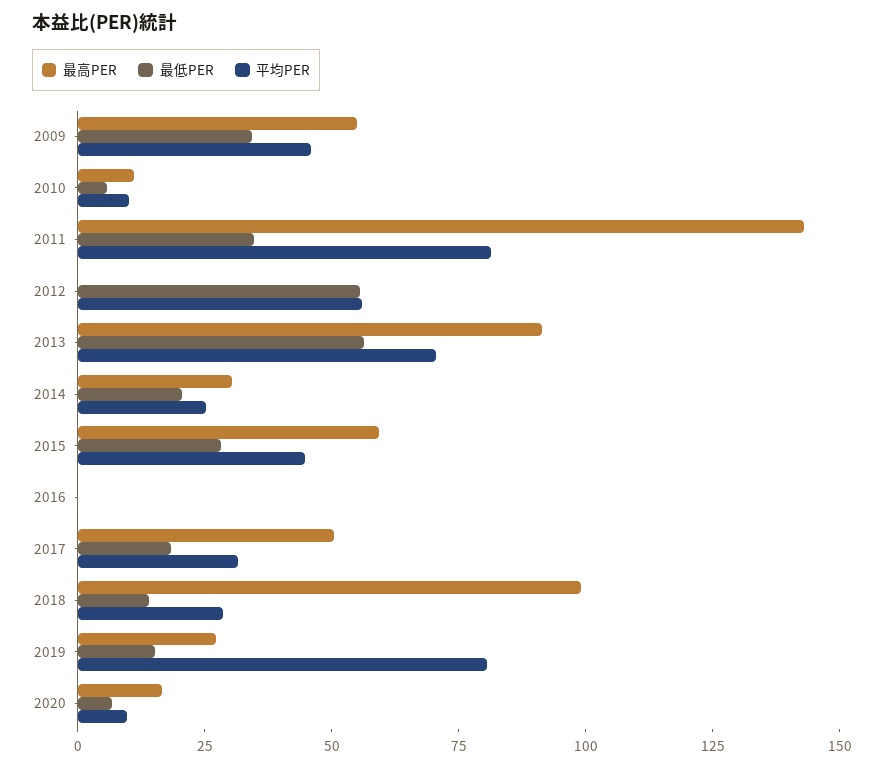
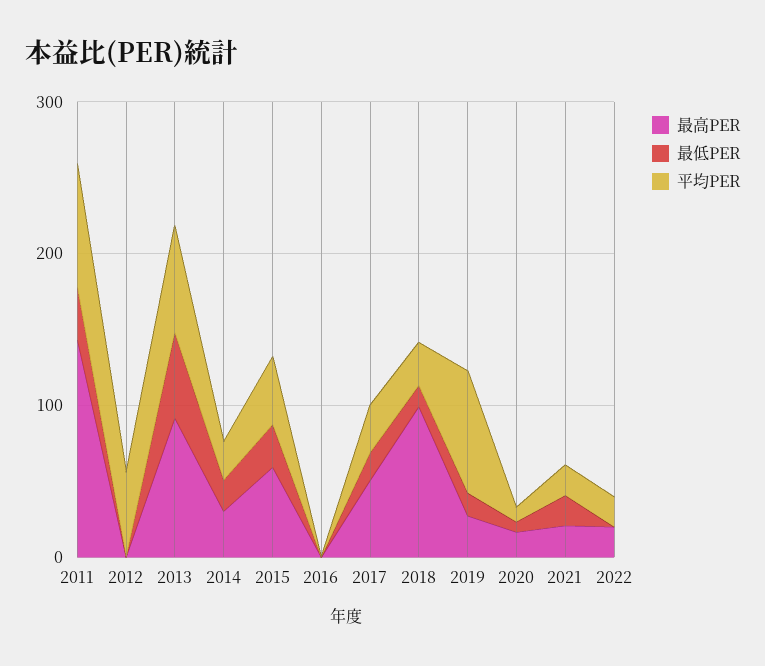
最高PER, 2009: 55 -> none
最低PER, 2009: 35 -> none
平均PER, 2009: 45 -> none
最高PER, 2010: 10 -> none
最低PER, 2010: 5 -> none
平均PER, 2010: 10 -> none
最低PER, 2012: 55 -> 0
最高PER, 2021: none -> 20
最低PER, 2021: none -> 20
平均PER, 2021: none -> 20
最高PER, 2022: none -> 20
最低PER, 2022: none -> 0
平均PER, 2022: none -> 20

